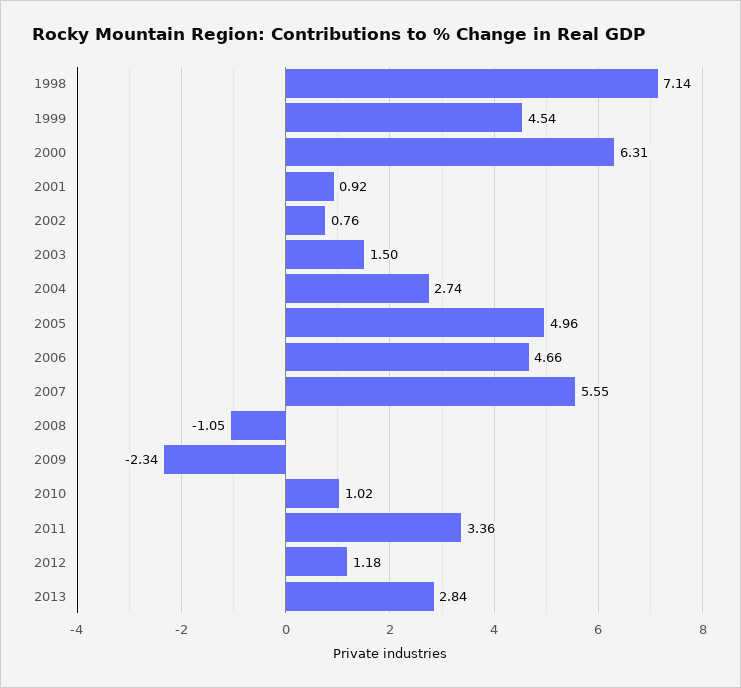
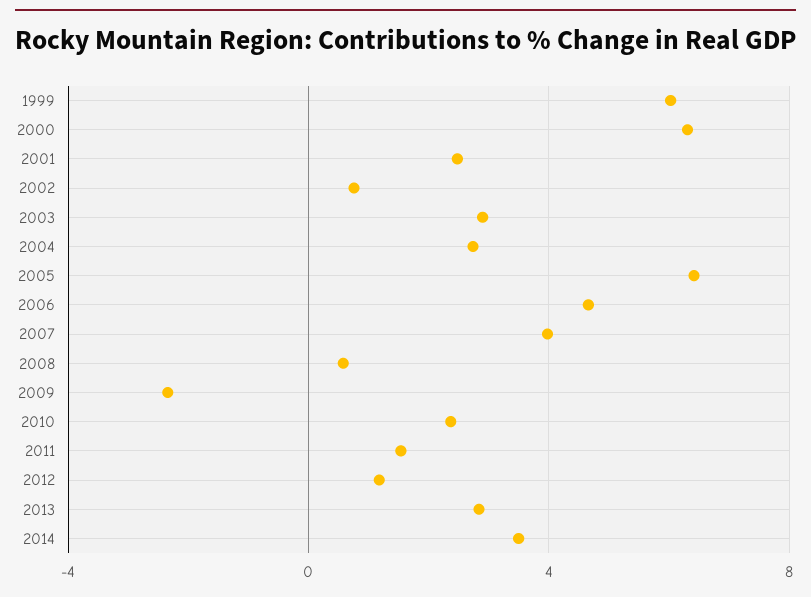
1998: 7.14 -> none
1999: 4.54 -> 6
2001: 0.92 -> 2.5
2003: 1.5 -> 3
2005: 4.96 -> 6.5
2007: 5.55 -> 4
2008: -1.05 -> 0.5
2010: 1.02 -> 2.5
2011: 3.36 -> 1.5
2014: none -> 3.5

